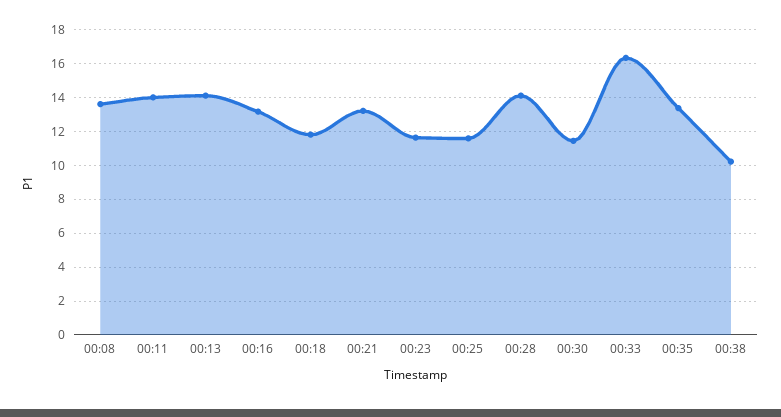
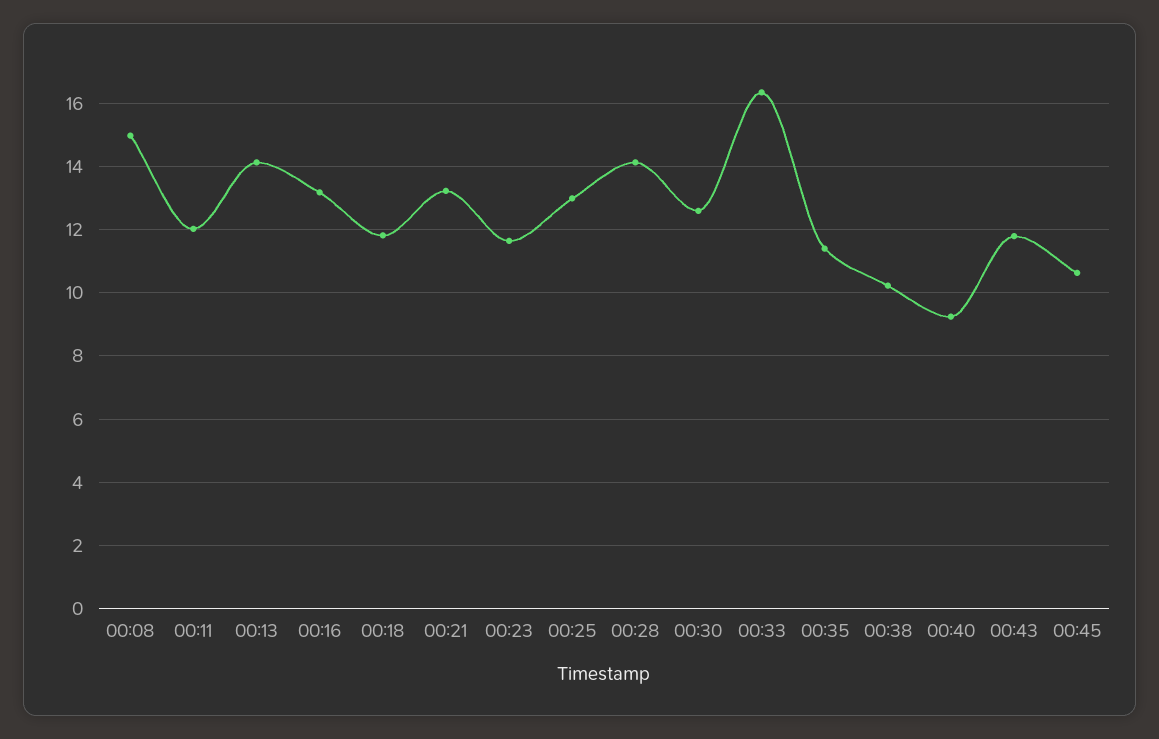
00:08: 13.5 -> 15
00:11: 14 -> 12
00:25: 11.5 -> 13
00:30: 11.5 -> 12.6
00:35: 13.5 -> 11.4
00:40: none -> 9.2
00:43: none -> 11.8
00:45: none -> 10.6

